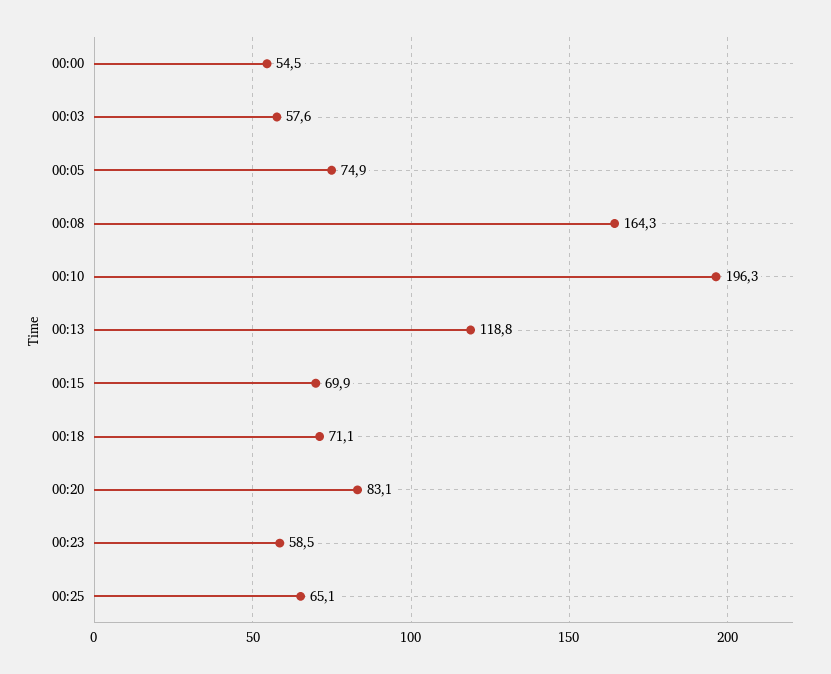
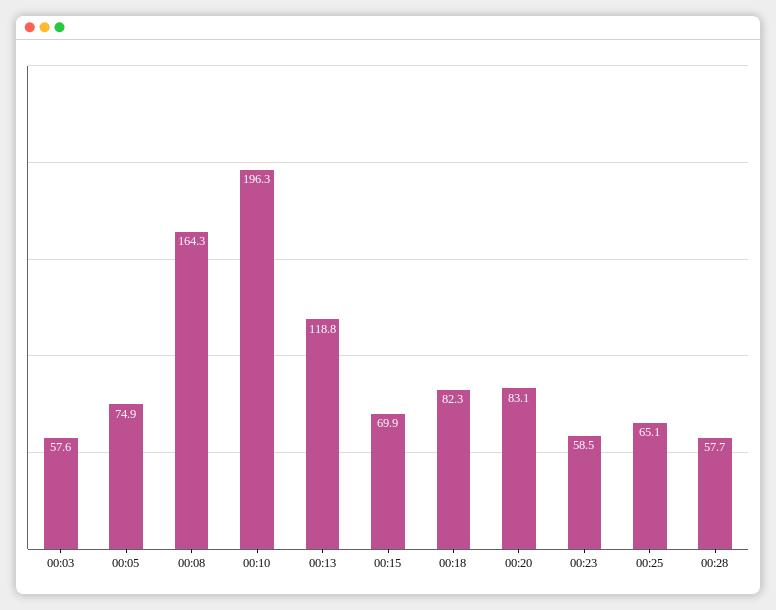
00:00: 54.5 -> none
00:18: 71.1 -> 82.3
00:28: none -> 57.7

